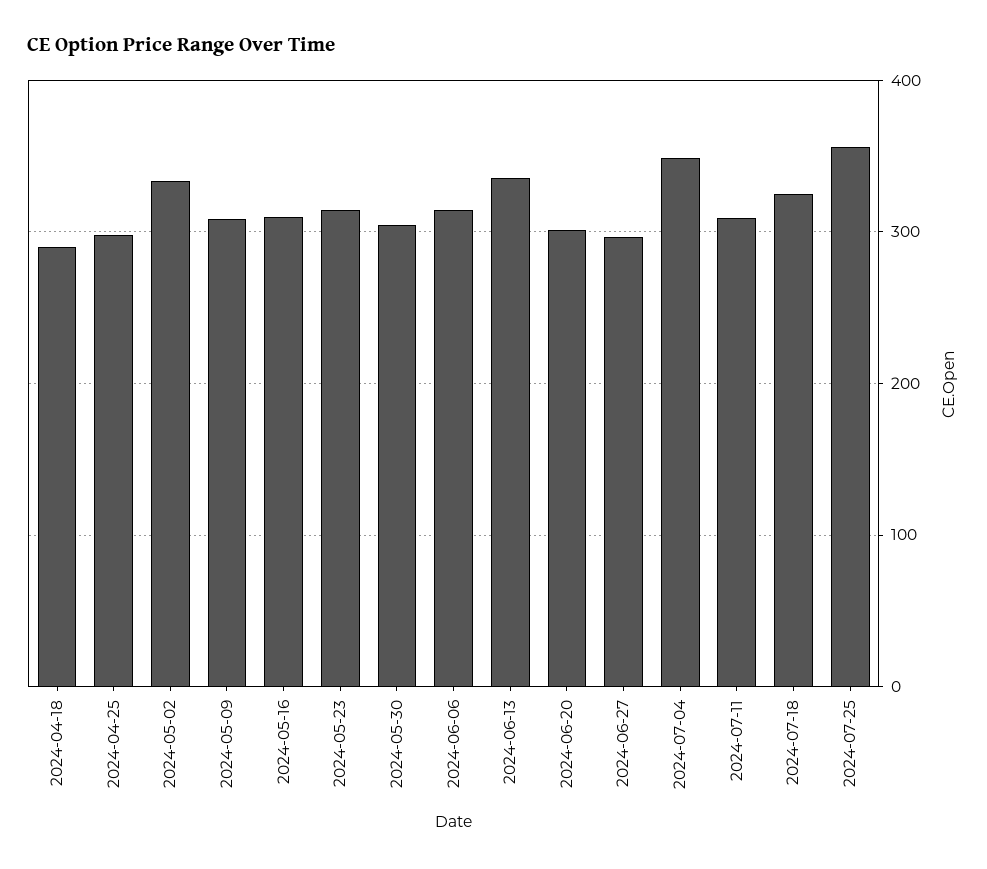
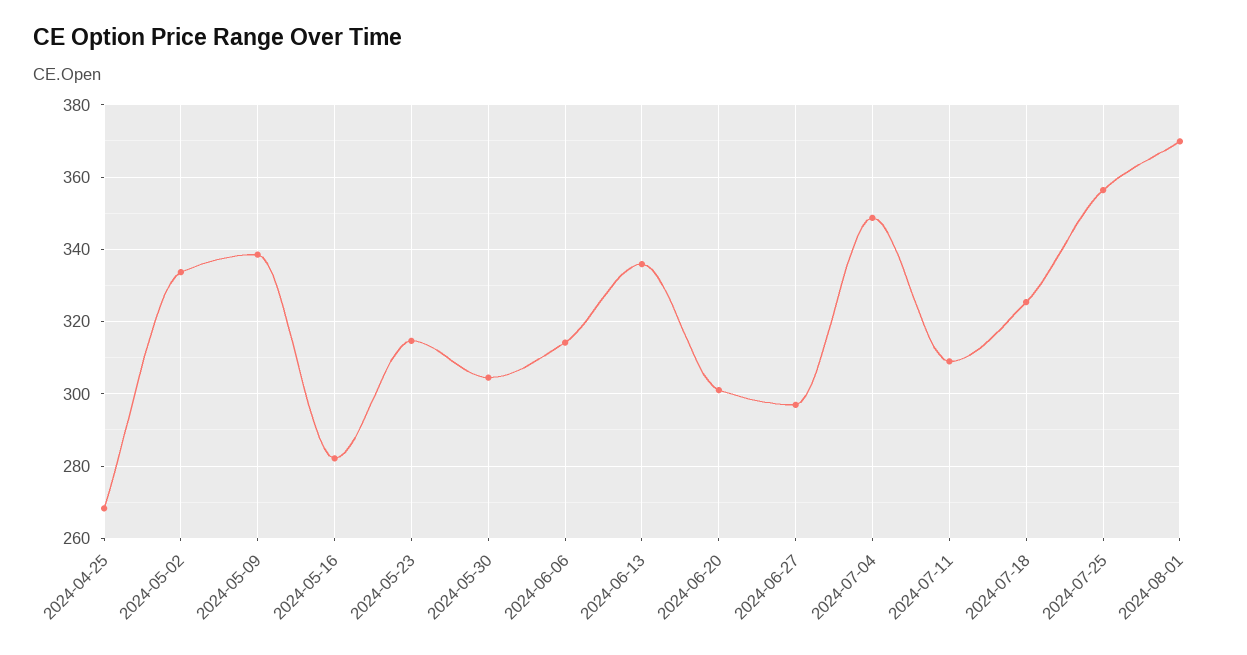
2024-04-18: 290 -> none
2024-04-25: 300 -> 268
2024-05-09: 310 -> 338
2024-05-16: 310 -> 282
2024-08-01: none -> 370

